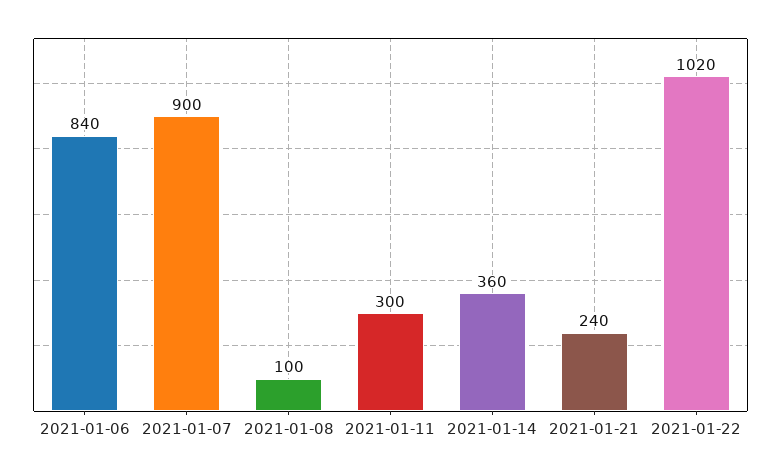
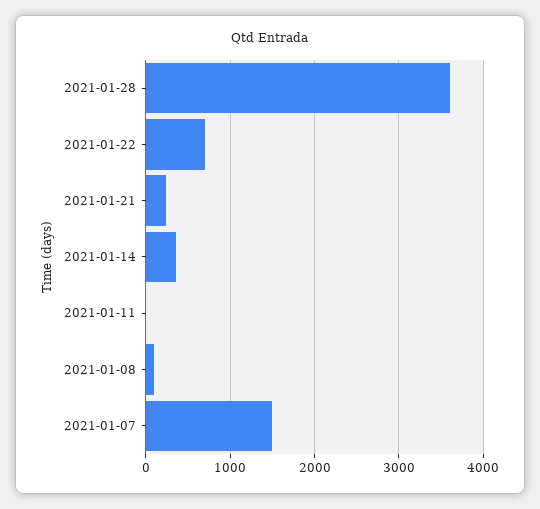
2021-01-06: 840 -> none
2021-01-07: 900 -> 1500
2021-01-11: 300 -> 0
2021-01-22: 1020 -> 700
2021-01-28: none -> 3600

